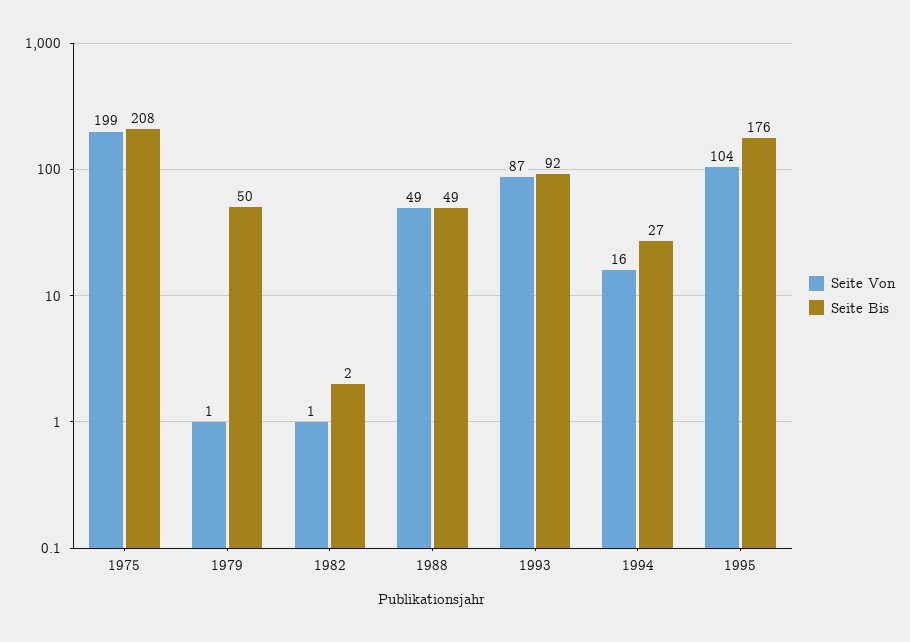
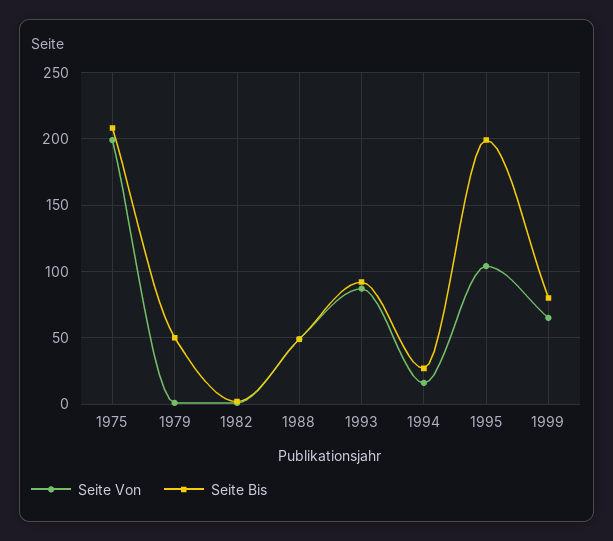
Seite Bis, 1995: 176 -> 200
Seite Von, 1999: none -> 65
Seite Bis, 1999: none -> 80

